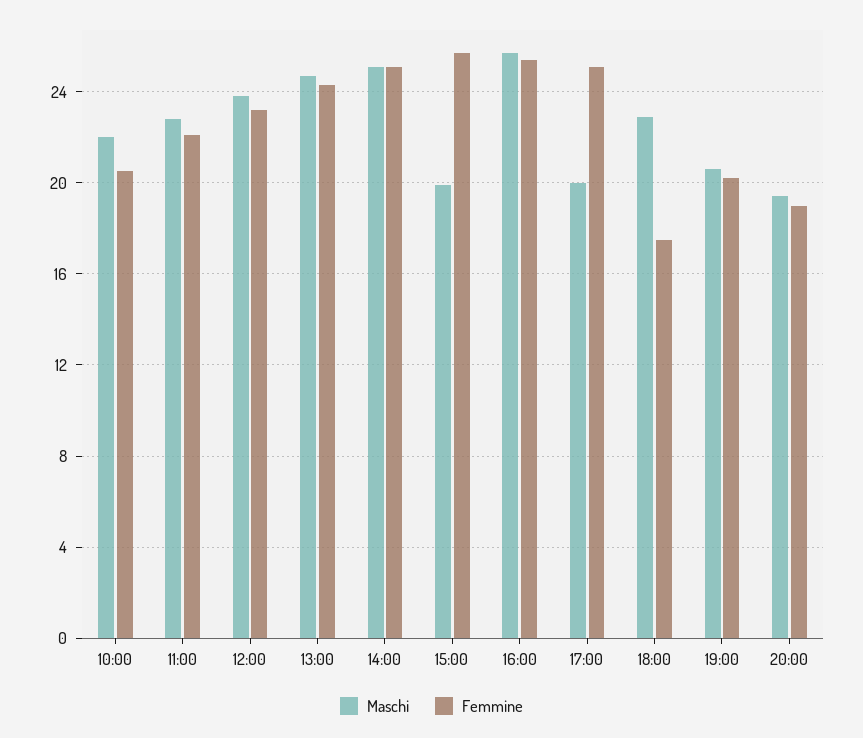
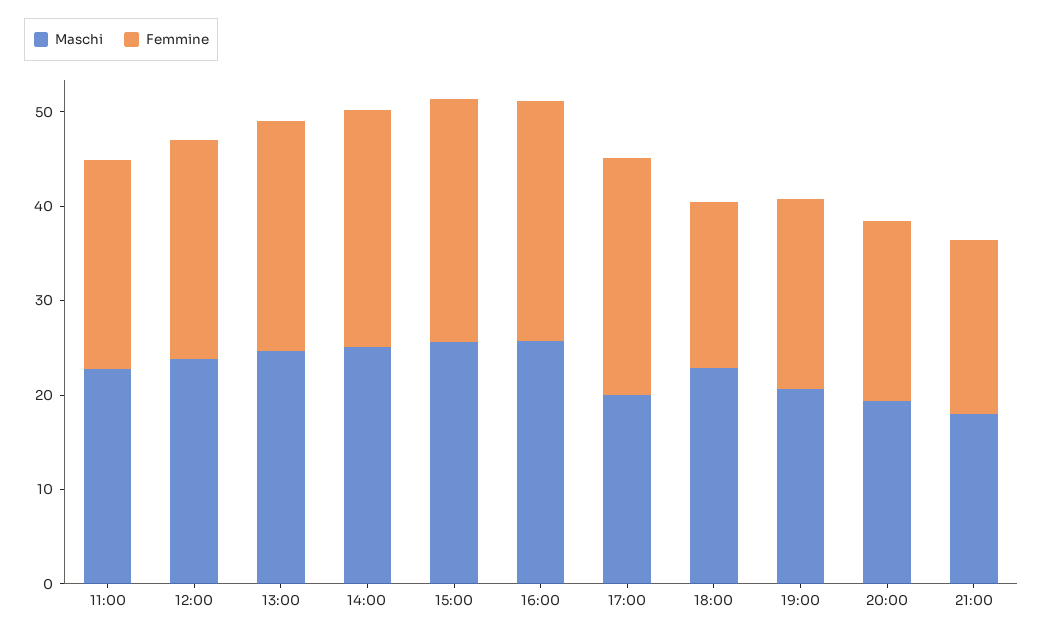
Maschi, 10:00: 22 -> none
Femmine, 10:00: 20.5 -> none
Maschi, 15:00: 20 -> 26
Maschi, 21:00: none -> 18
Femmine, 21:00: none -> 18

